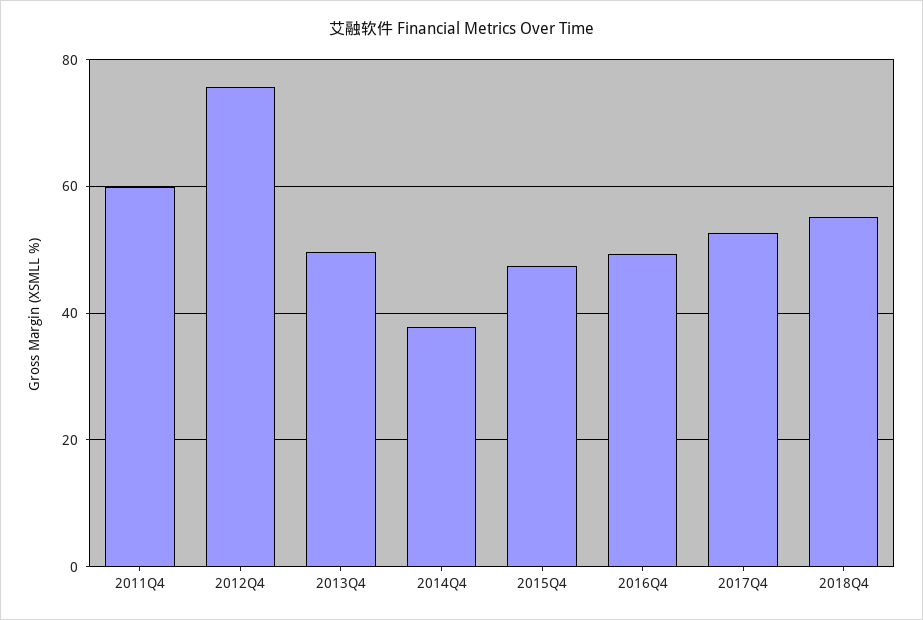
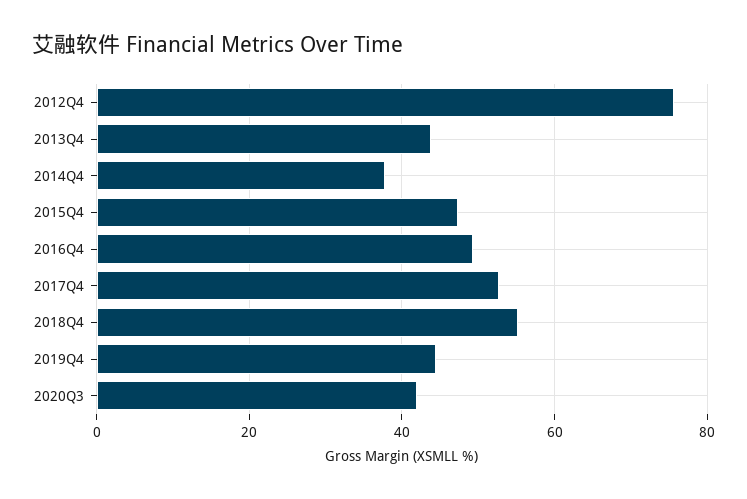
2011Q4: 60 -> none
2013Q4: 50 -> 44
2019Q4: none -> 44
2020Q3: none -> 42

